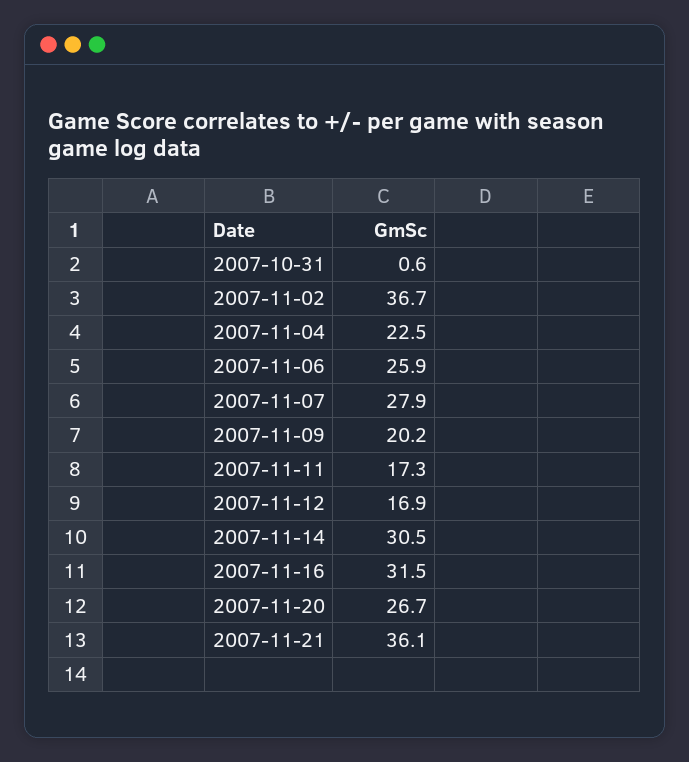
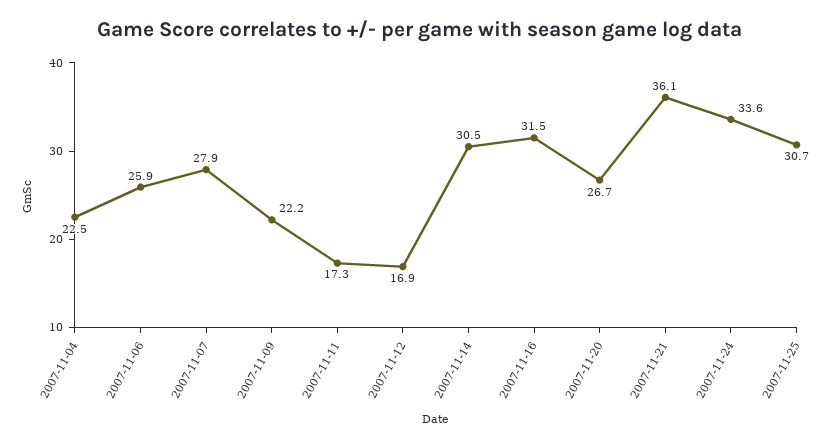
2007-10-31: 0.6 -> none
2007-11-02: 36.7 -> none
2007-11-09: 20.2 -> 22.2
2007-11-24: none -> 33.6
2007-11-25: none -> 30.7

